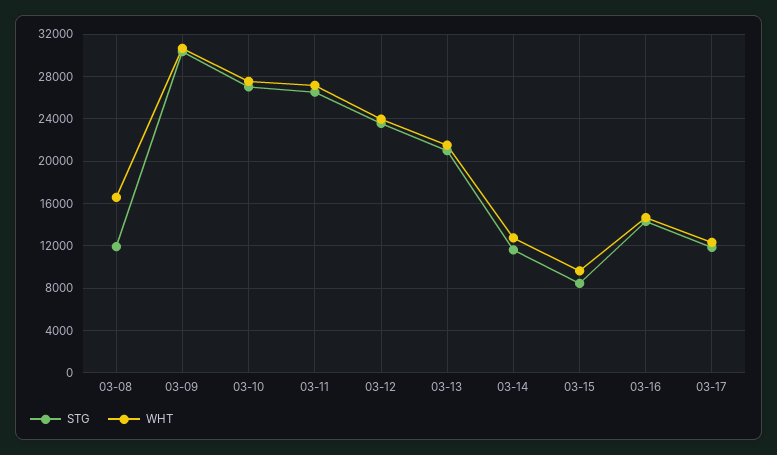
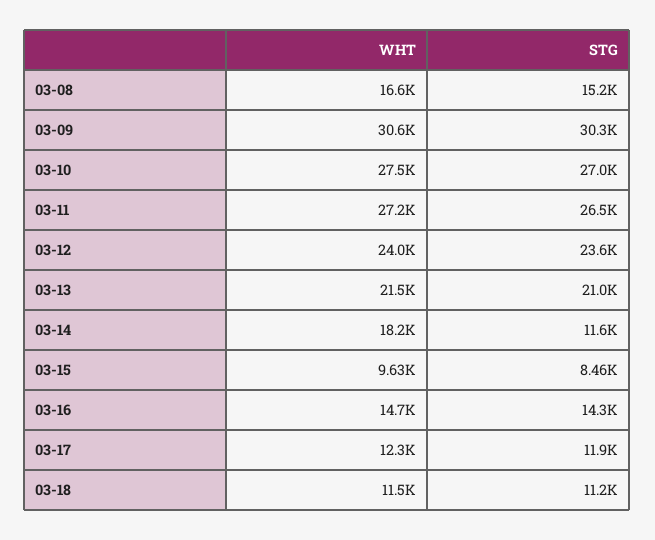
STG, 03-08: 12000 -> 15200
WHT, 03-14: 13000 -> 18200
WHT, 03-18: none -> 11500
STG, 03-18: none -> 11200

